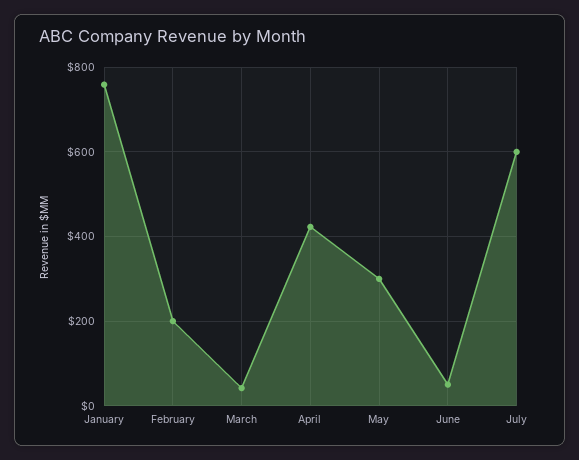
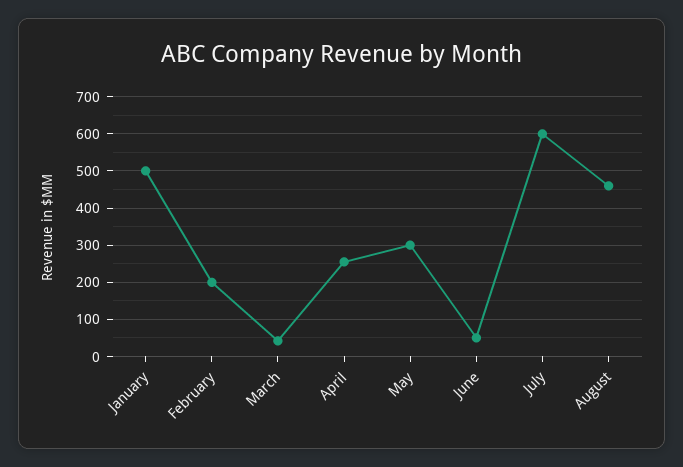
January: 760 -> 500
April: 420 -> 260
August: none -> 460

